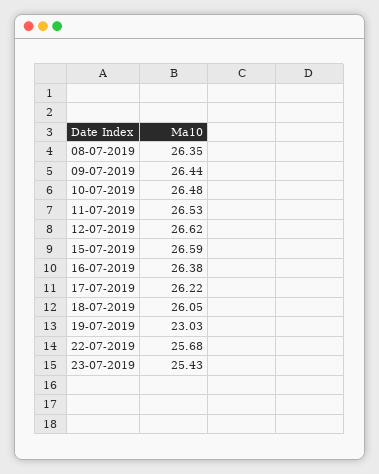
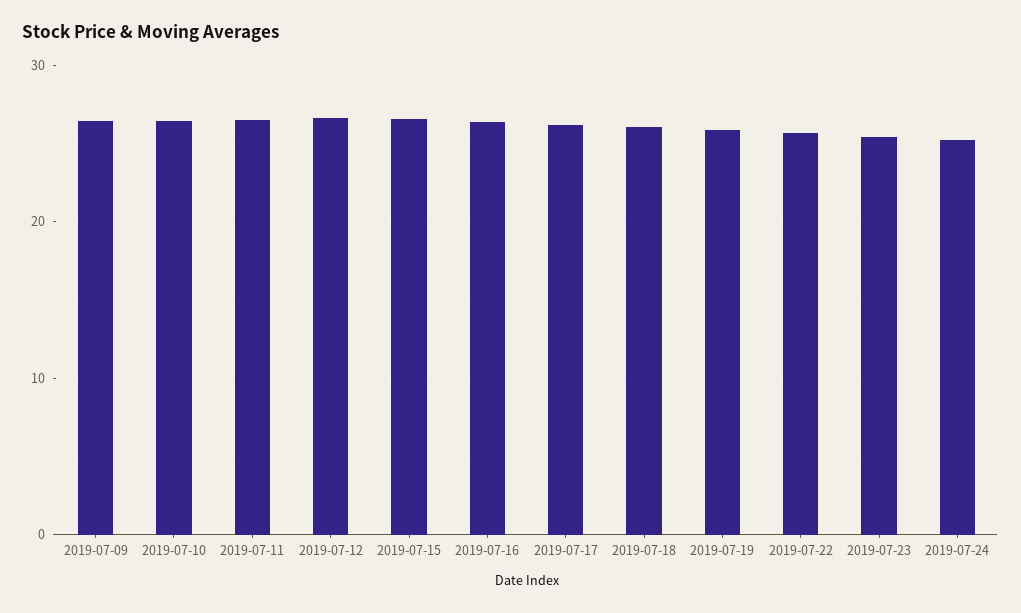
08-07-2019: 26.35 -> none
19-07-2019: 23.03 -> 26
2019-07-24: none -> 25

